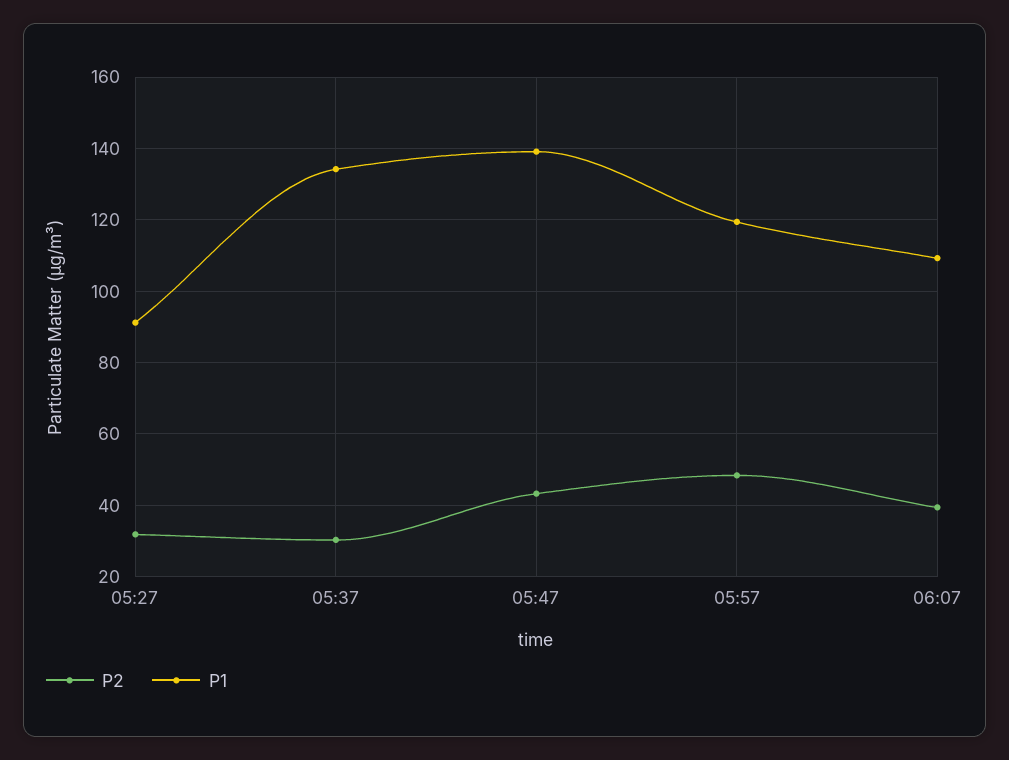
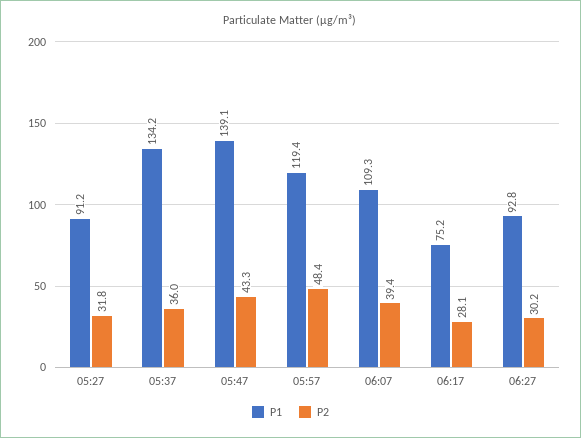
P2, 05:37: 30 -> 36
P1, 06:17: none -> 75.2
P2, 06:17: none -> 28.1
P1, 06:27: none -> 92.8
P2, 06:27: none -> 30.2

